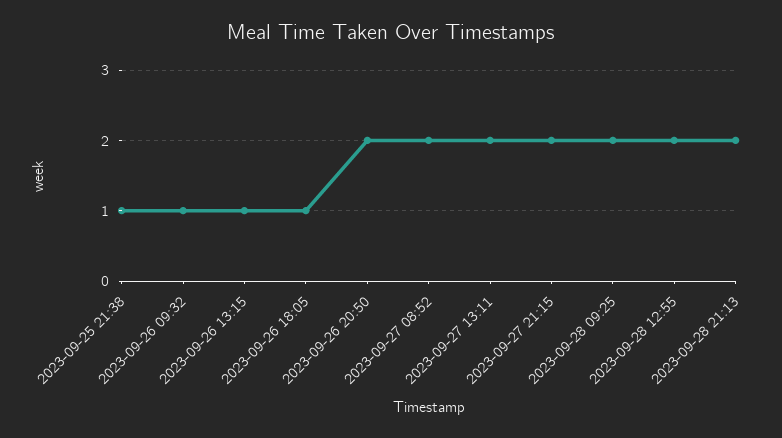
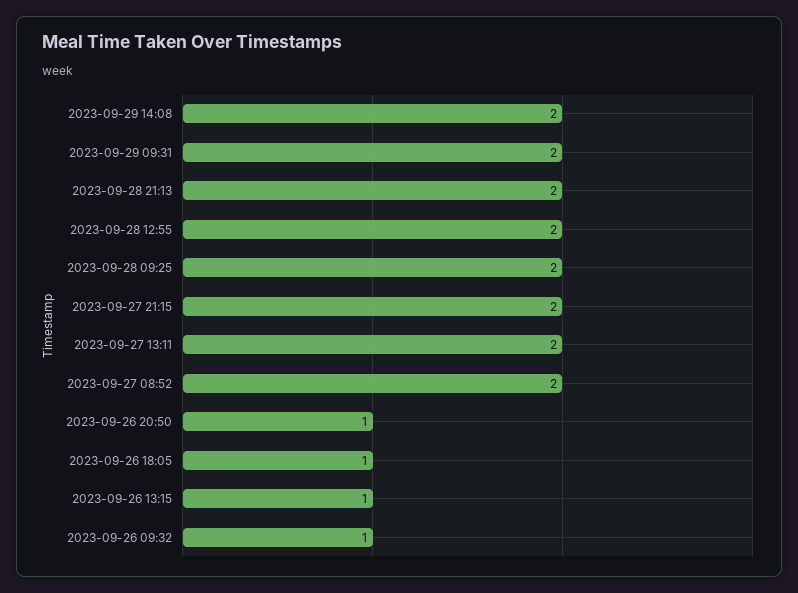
2023-09-25 21:38: 1 -> none
2023-09-26 20:50: 2 -> 1
2023-09-29 14:08: none -> 2
2023-09-29 09:31: none -> 2

